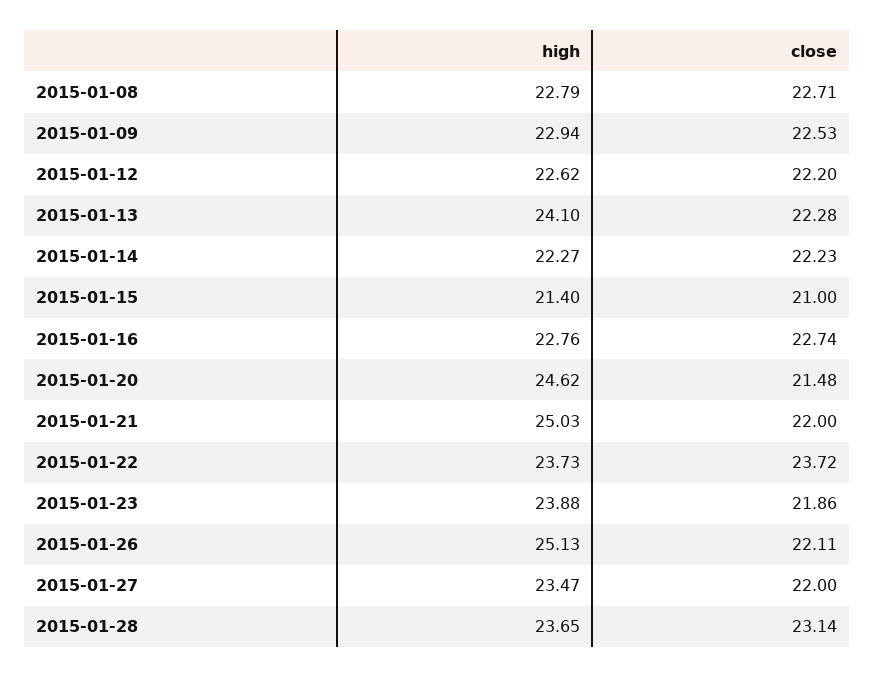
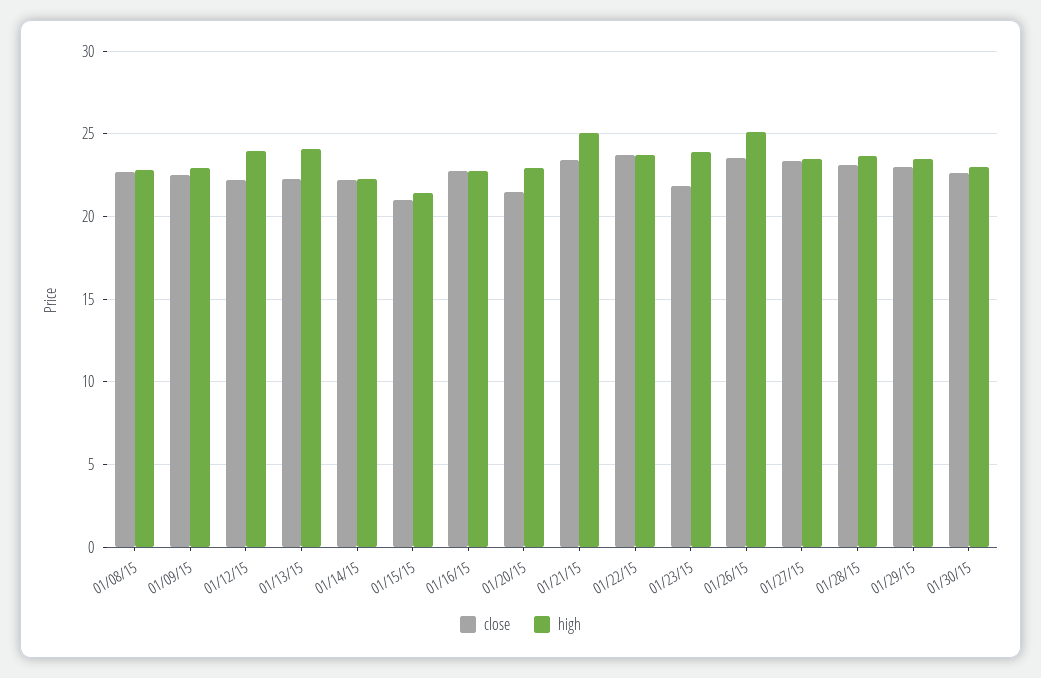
high, 2015-01-12: 22.62 -> 24
high, 2015-01-20: 24.62 -> 23
close, 2015-01-21: 22 -> 23.5
close, 2015-01-26: 22.11 -> 23.5
close, 2015-01-27: 22 -> 23.5
close, 01/29/15: none -> 23
high, 01/29/15: none -> 23.5
close, 01/30/15: none -> 22.5
high, 01/30/15: none -> 23

